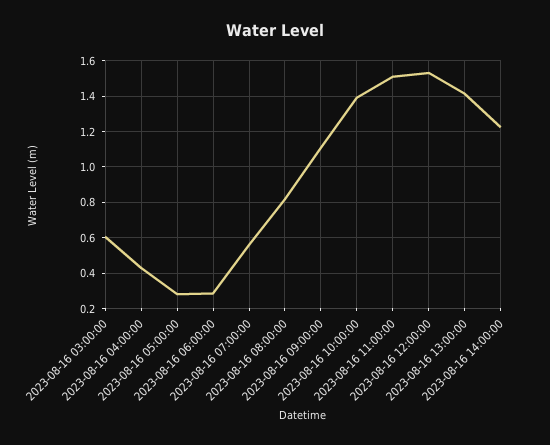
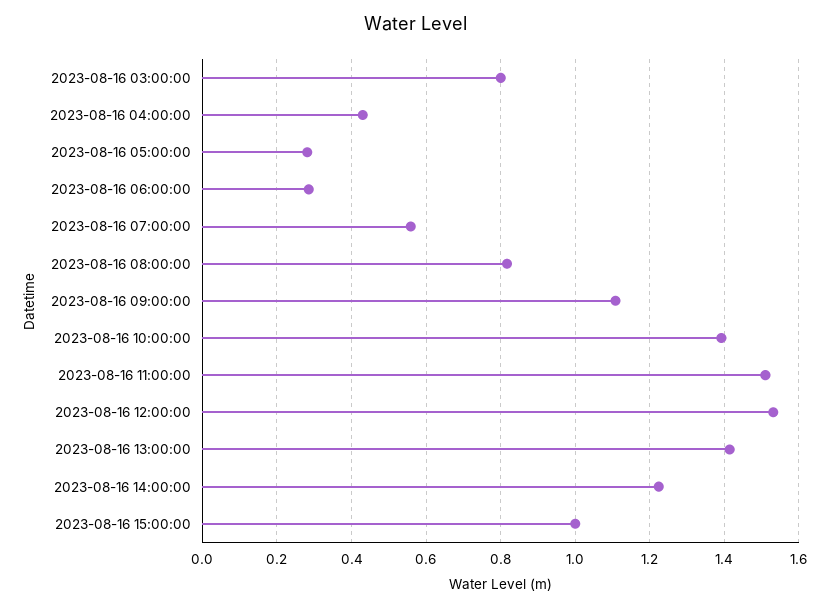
2023-08-16 03:00:00: 0.6 -> 0.8
2023-08-16 15:00:00: none -> 1

